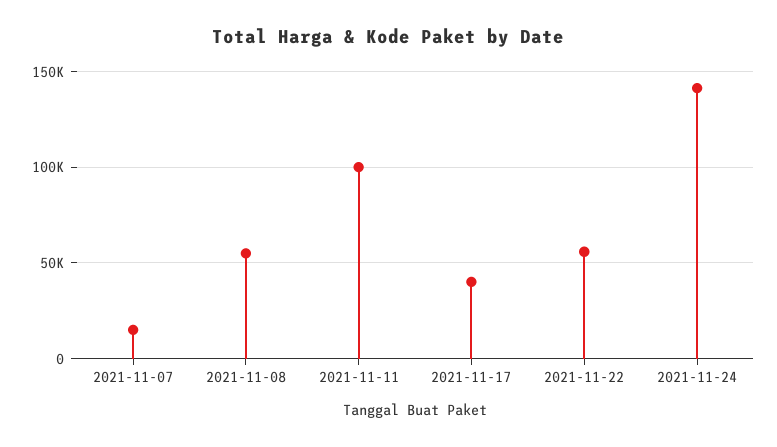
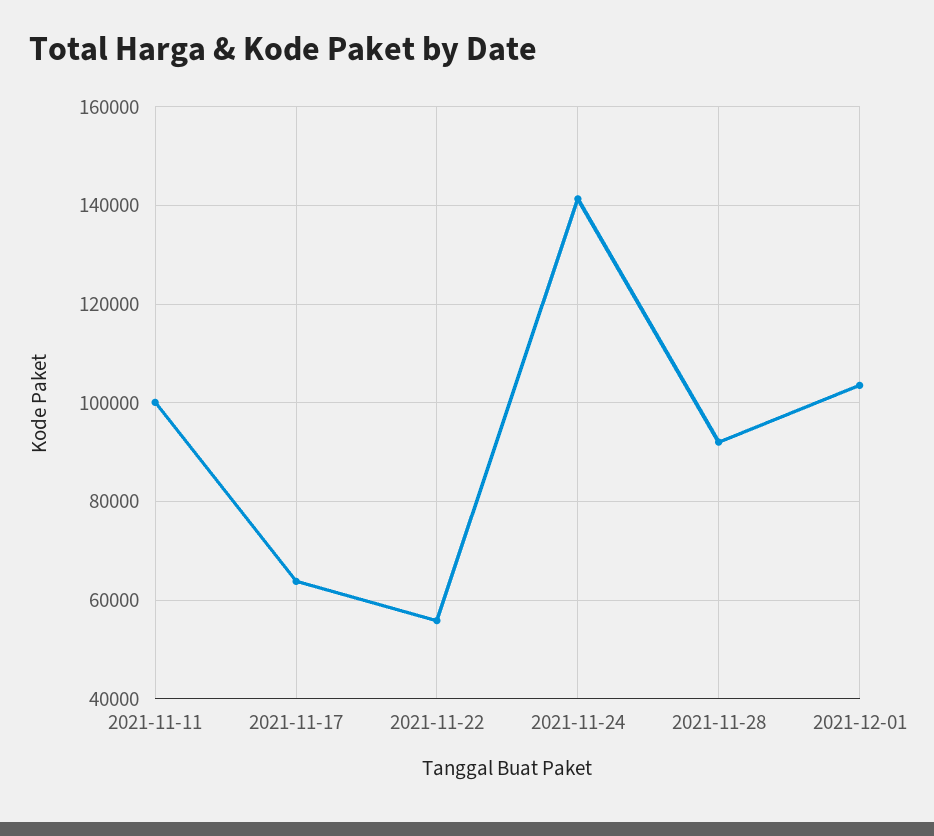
2021-11-07: 15000 -> none
2021-11-08: 55000 -> none
2021-11-17: 40000 -> 64000
2021-11-28: none -> 92000
2021-12-01: none -> 104000

